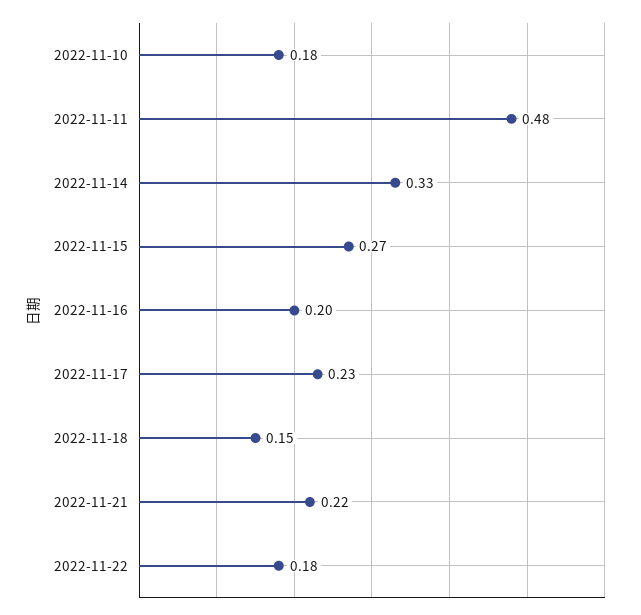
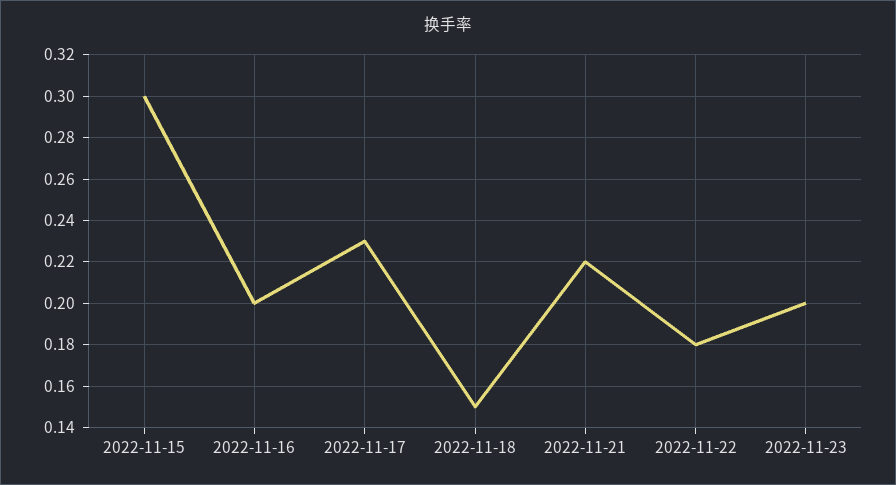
2022-11-10: 0.18 -> none
2022-11-11: 0.48 -> none
2022-11-14: 0.33 -> none
2022-11-15: 0.27 -> 0.3
2022-11-23: none -> 0.2

